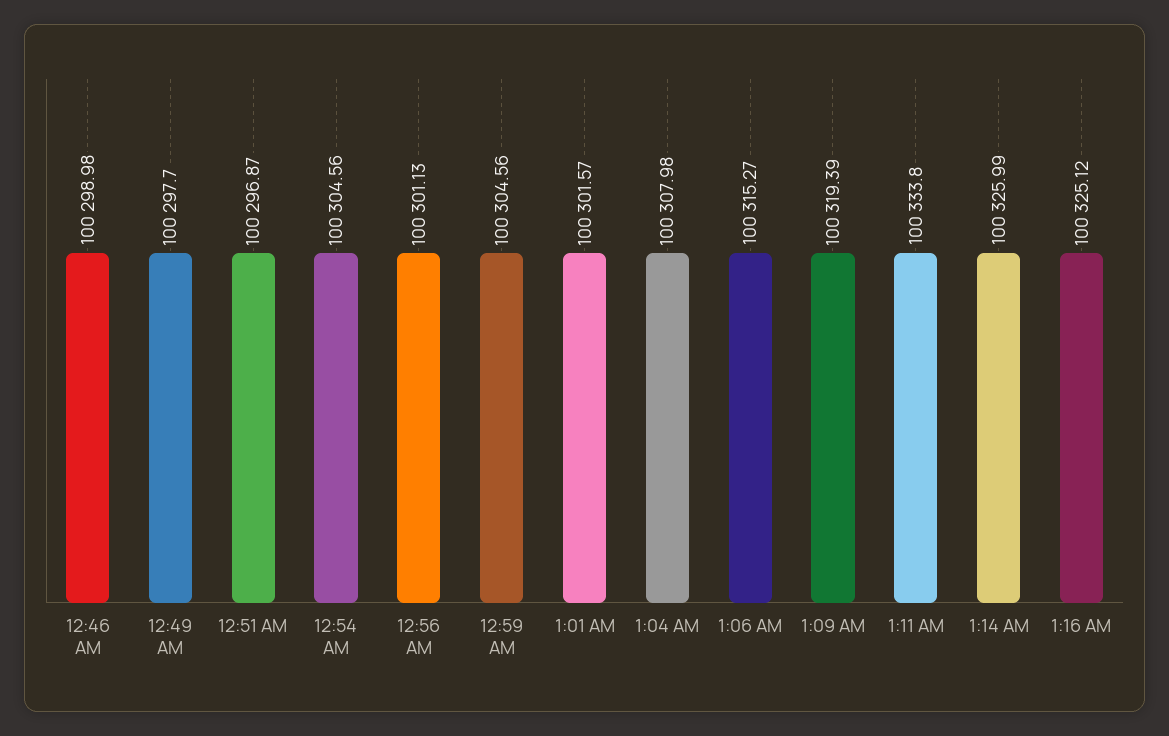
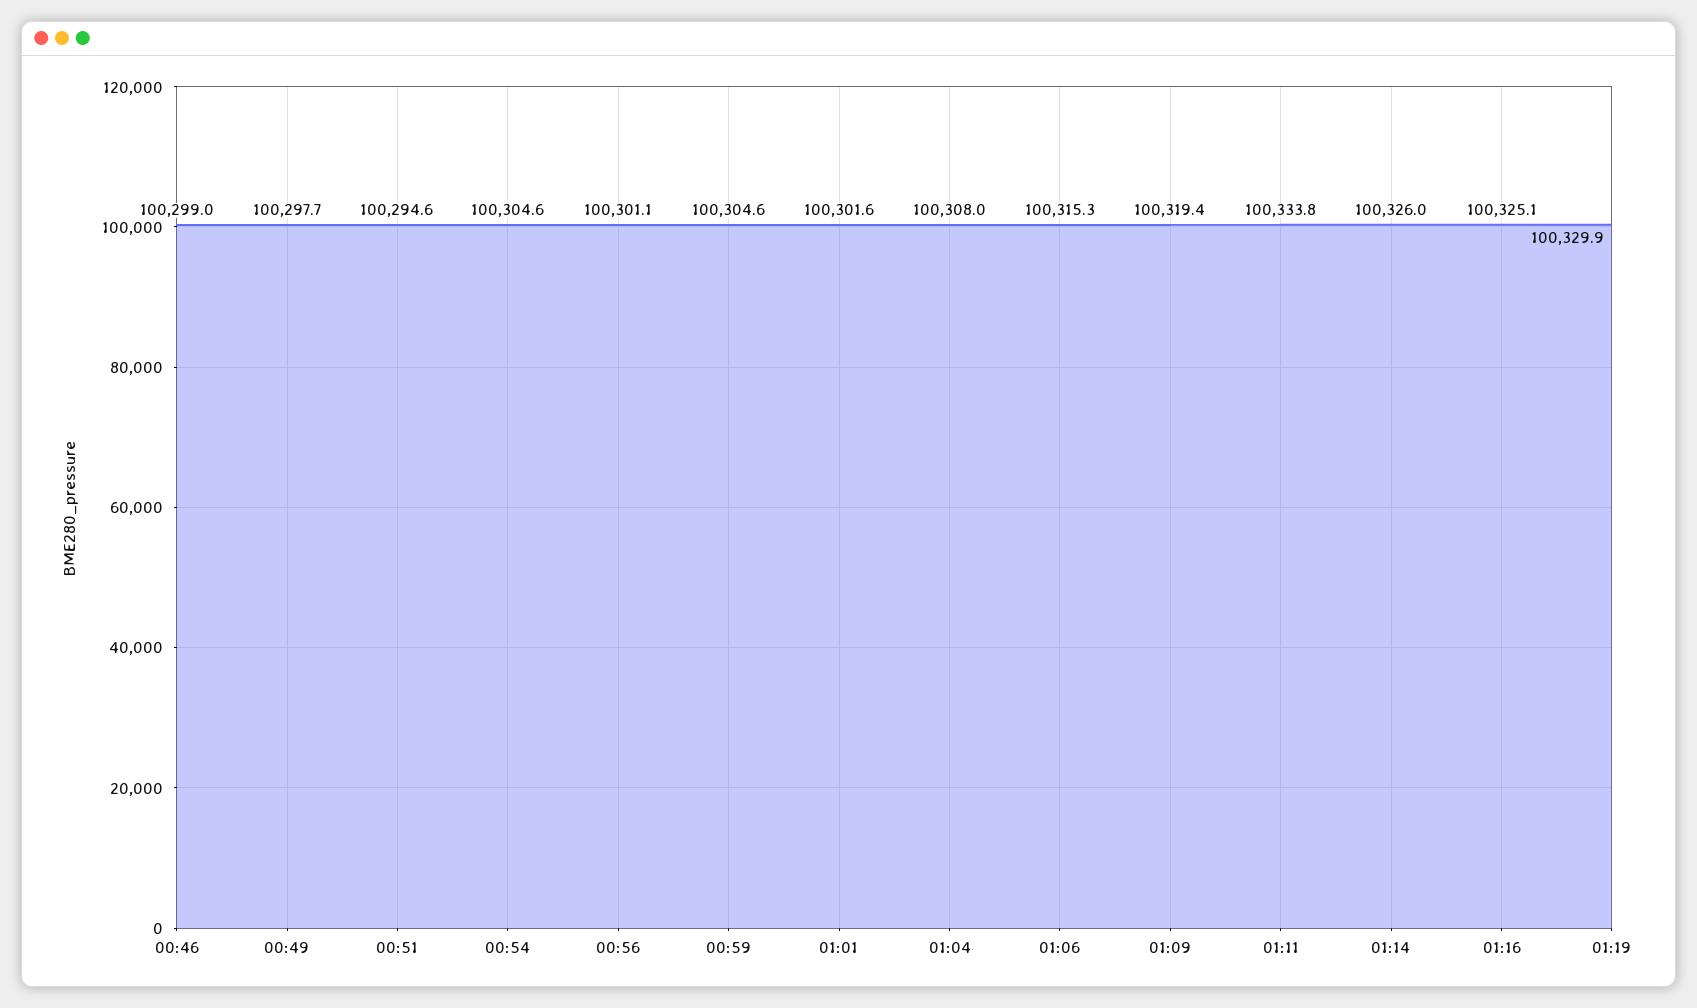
12:51 AM: 100296.87 -> 100294.6
01:19: none -> 100329.9

